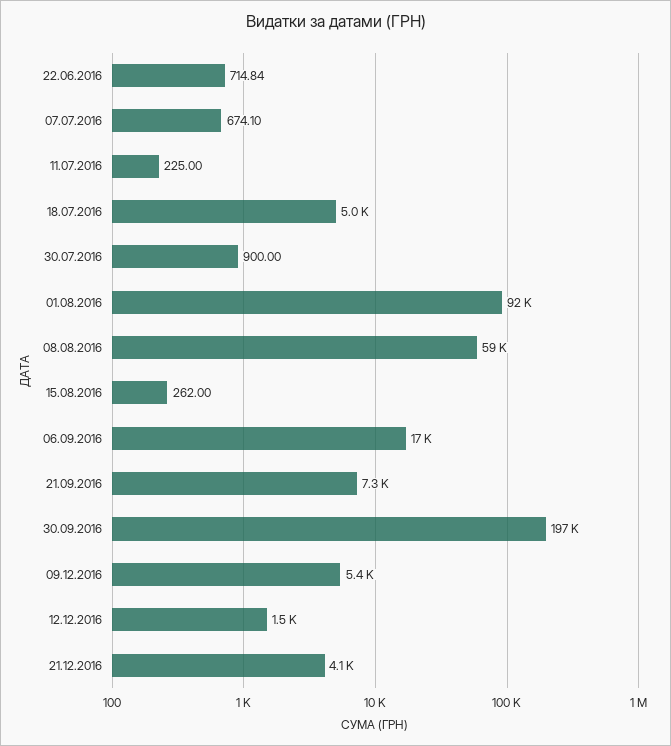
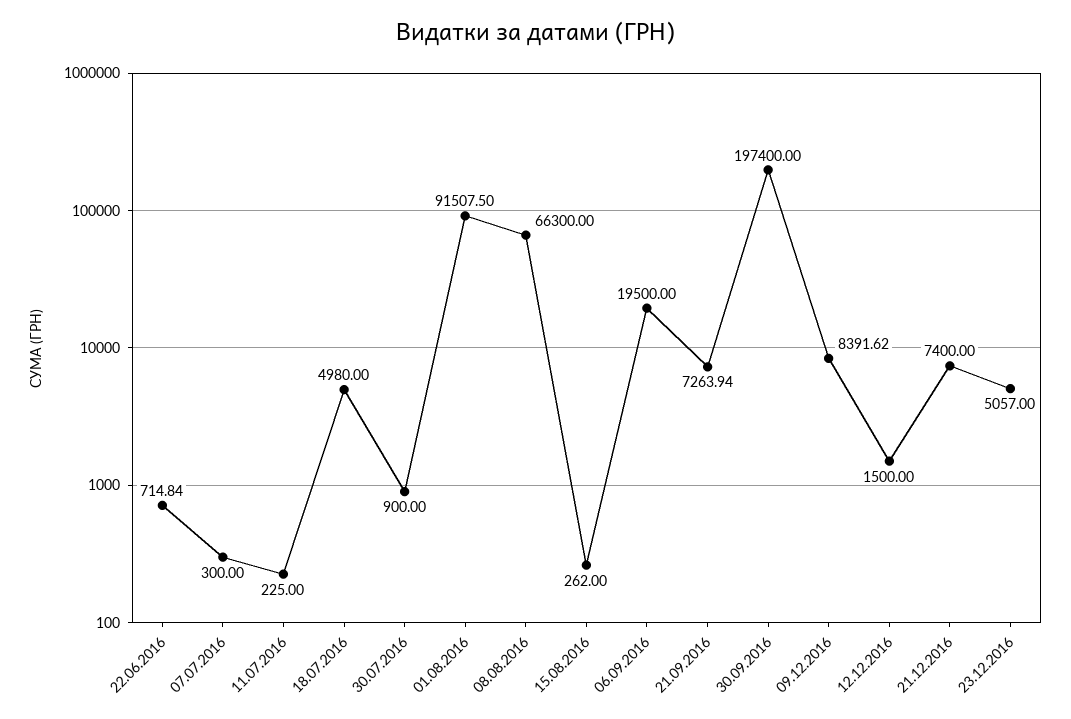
07.07.2016: 674.1 -> 300
08.08.2016: 59000 -> 66300
06.09.2016: 17000 -> 19500
09.12.2016: 5400 -> 8391.62
21.12.2016: 4100 -> 7400
23.12.2016: none -> 5057

